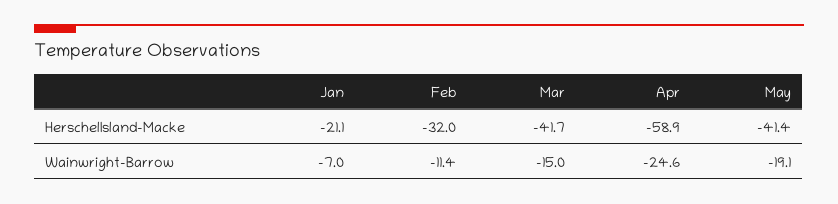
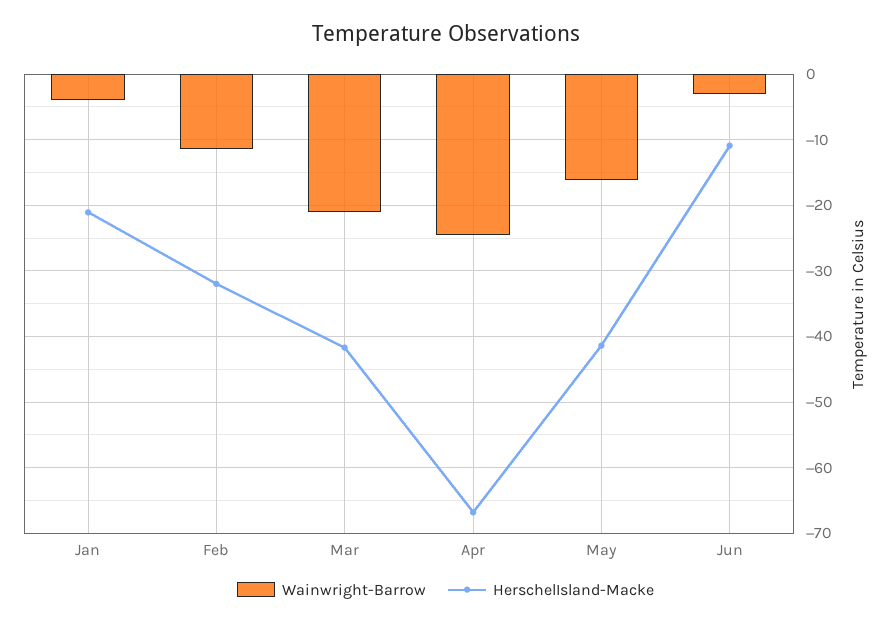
HerschelIsland-Macke, Apr: -58.9 -> -67
Wainwright-Barrow, Jan: -7 -> -4
Wainwright-Barrow, Mar: -15 -> -21
Wainwright-Barrow, May: -19.1 -> -16
Wainwright-Barrow, Jun: none -> -3
HerschelIsland-Macke, Jun: none -> -11

